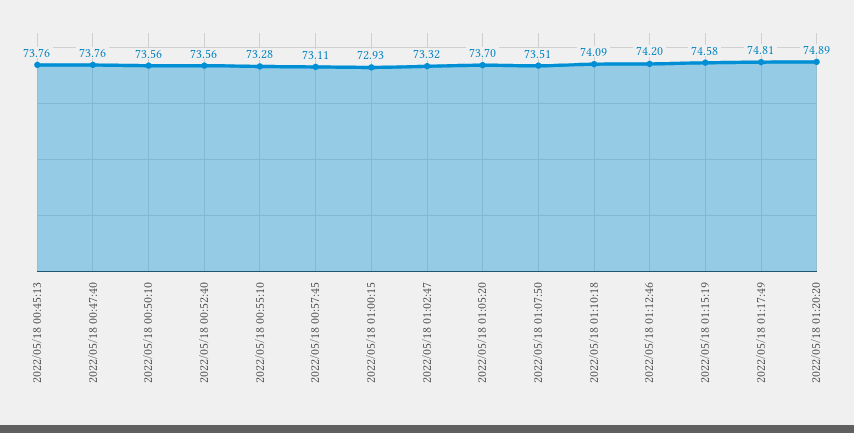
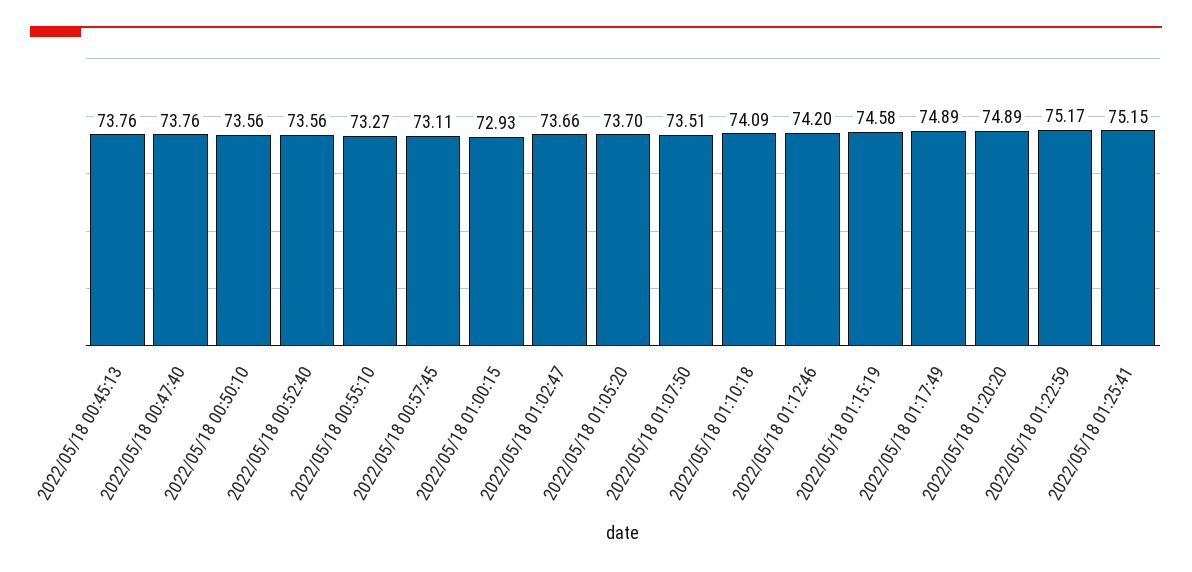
2022/05/18 00:55:10: 73.28 -> 73.27
2022/05/18 01:02:47: 73.32 -> 73.66
2022/05/18 01:17:49: 74.81 -> 74.89
2022/05/18 01:22:59: none -> 75.17
2022/05/18 01:25:41: none -> 75.15

